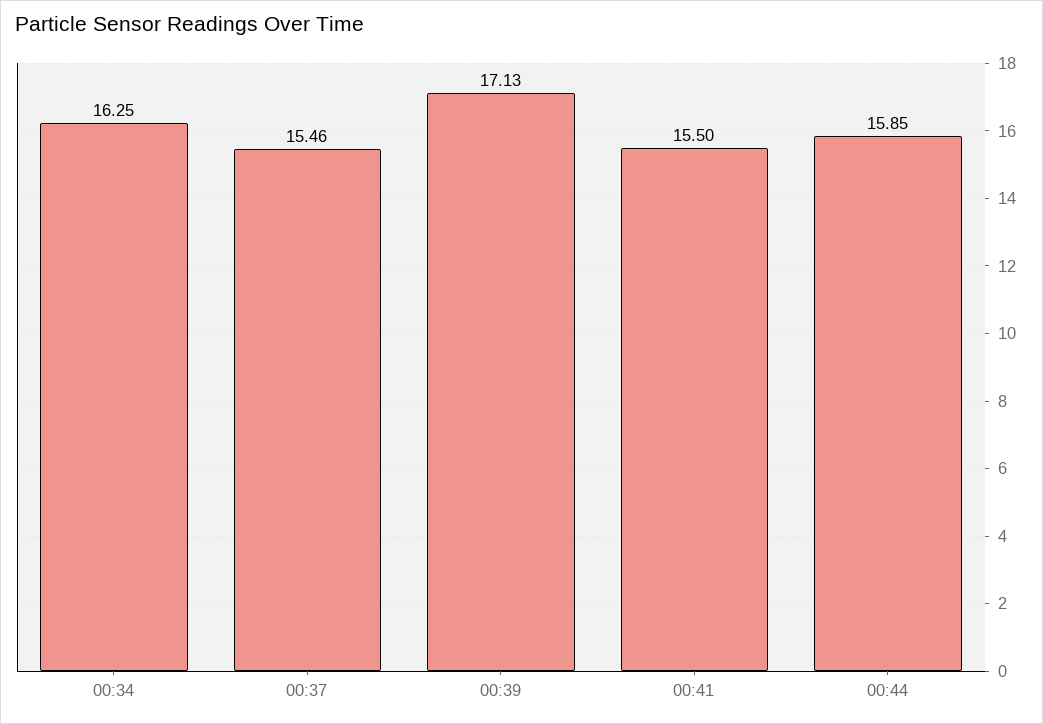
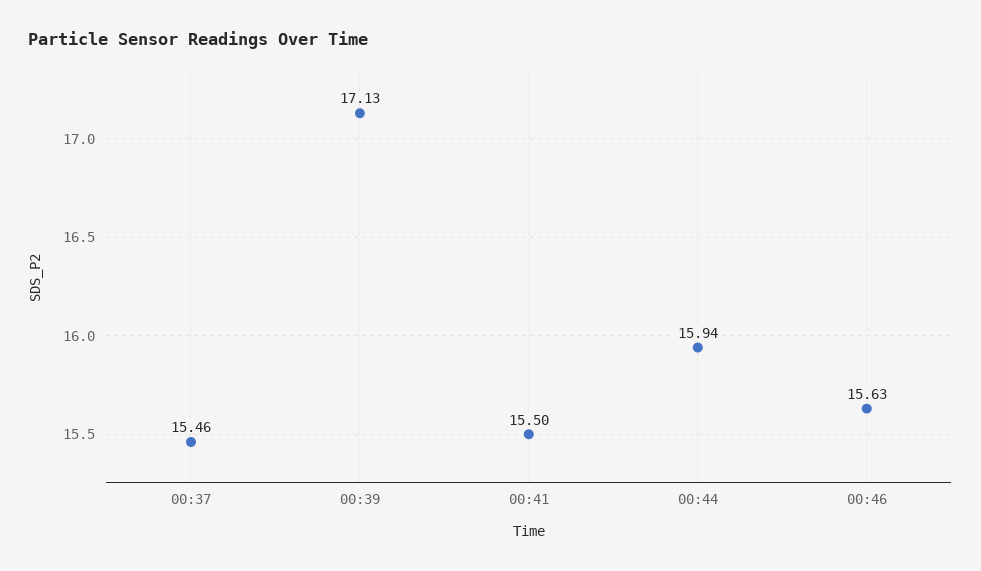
00:34: 16.25 -> none
00:44: 15.85 -> 15.94
00:46: none -> 15.63

